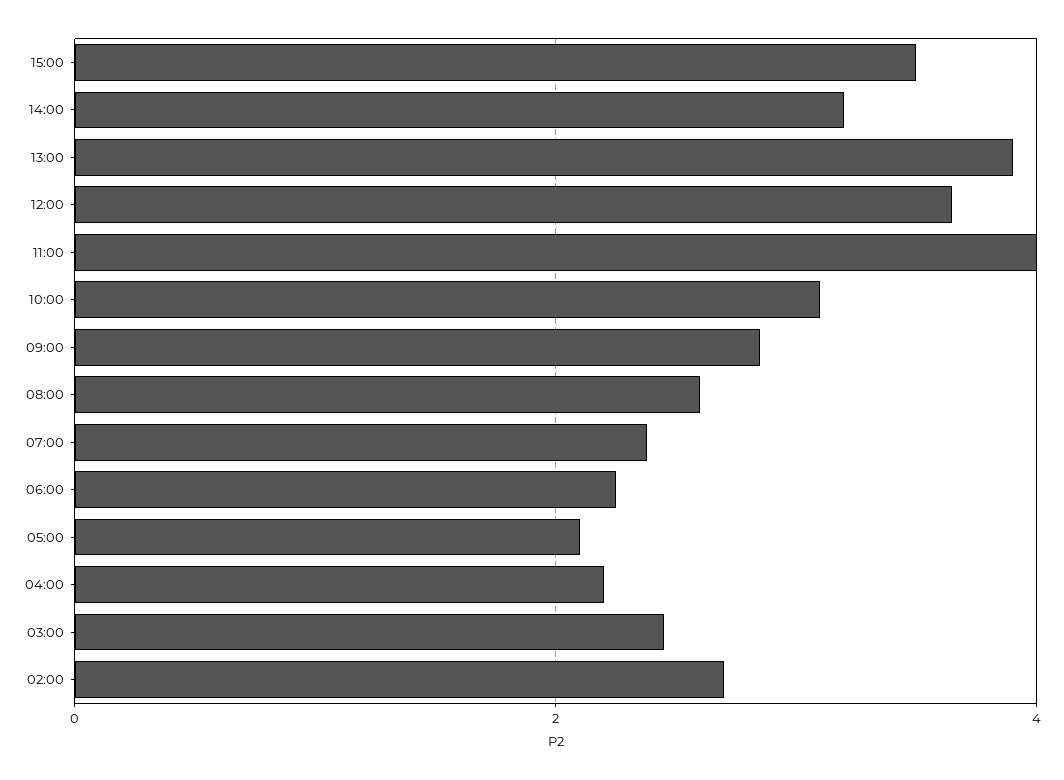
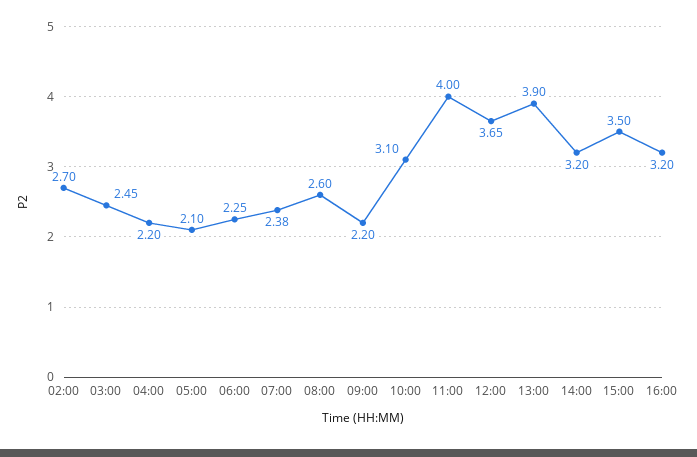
09:00: 2.8 -> 2.2
16:00: none -> 3.2

